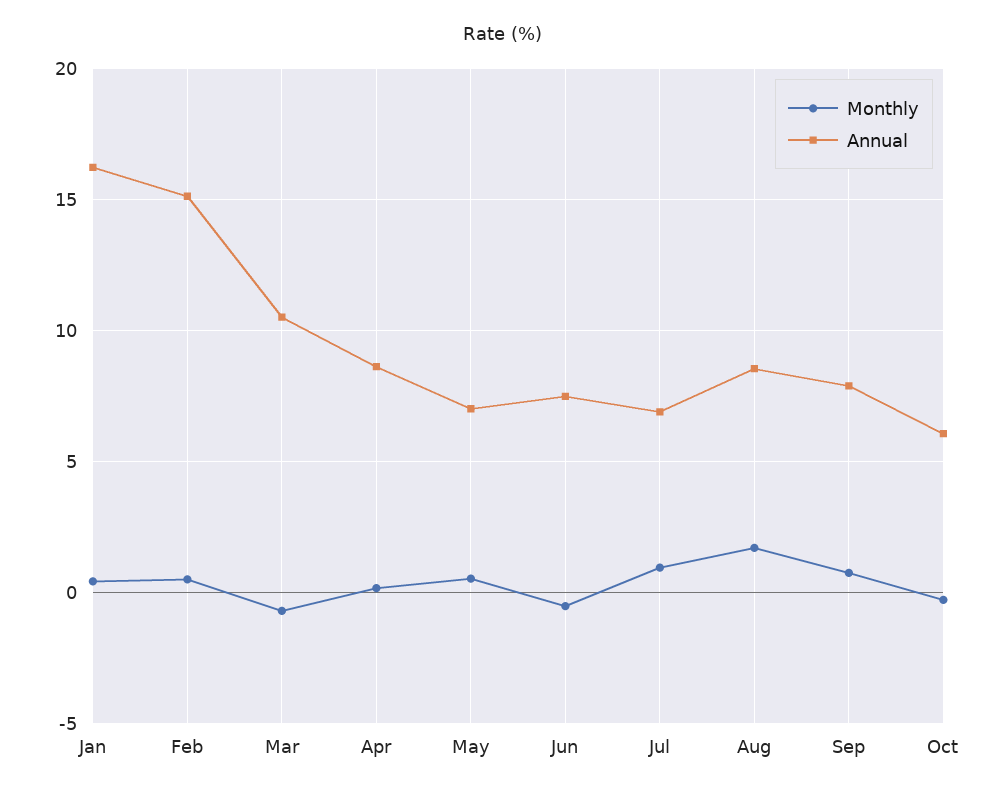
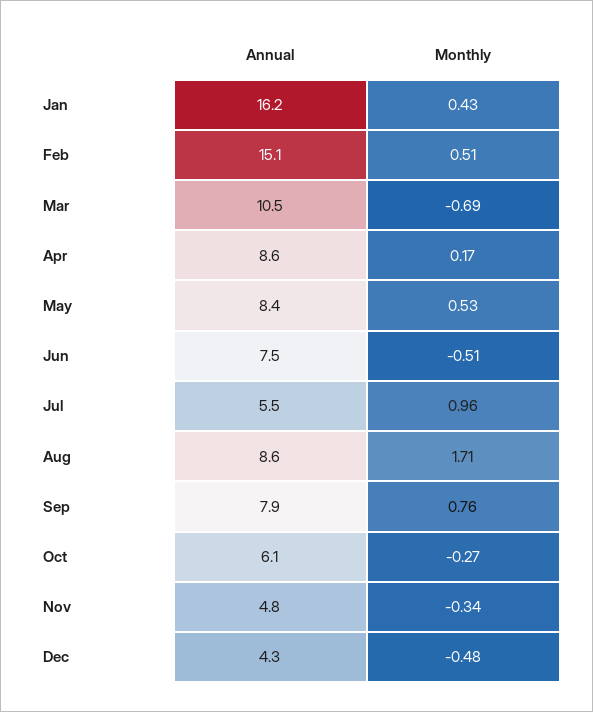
Annual, May: 7 -> 8.4
Annual, Jul: 7 -> 5.5
Annual, Nov: none -> 4.8
Monthly, Nov: none -> -0.34
Annual, Dec: none -> 4.3
Monthly, Dec: none -> -0.48

